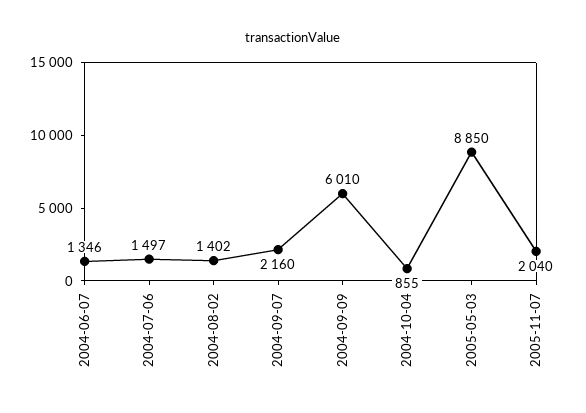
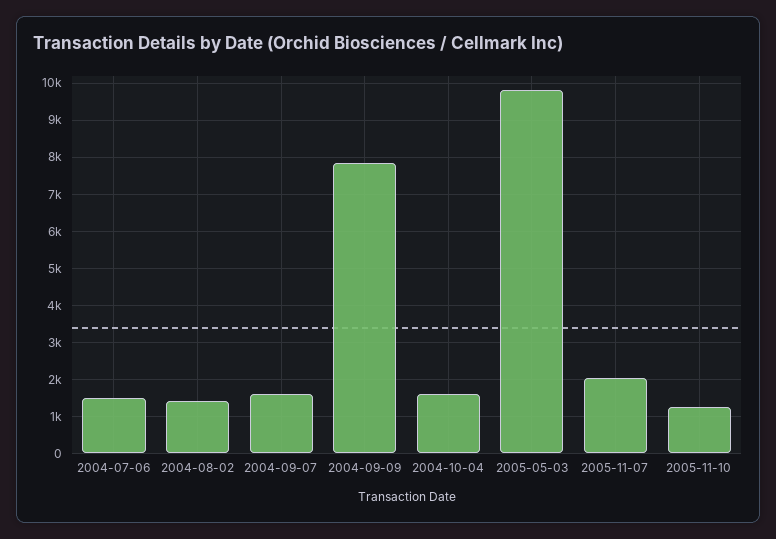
2004-06-07: 1346 -> none
2004-09-07: 2160 -> 1600
2004-09-09: 6010 -> 7800
2004-10-04: 855 -> 1600
2005-05-03: 8850 -> 9800
2005-11-10: none -> 1200

